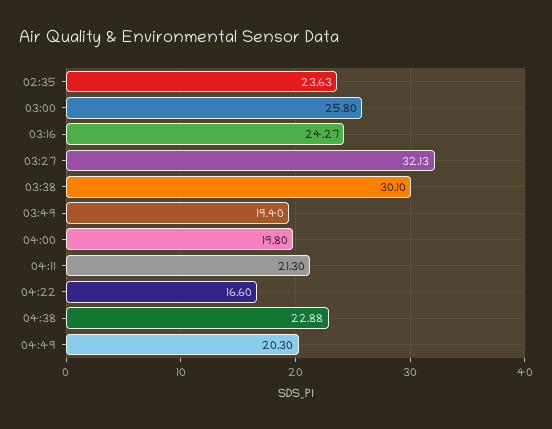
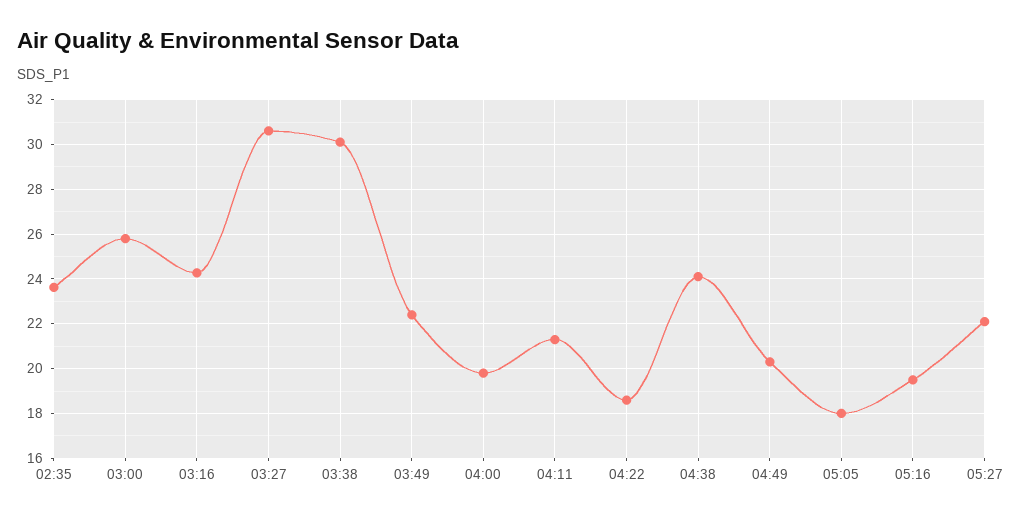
03:27: 32.13 -> 30.5
03:49: 19.4 -> 22.5
04:22: 16.6 -> 18.5
04:38: 22.88 -> 24
05:05: none -> 18
05:16: none -> 19.5
05:27: none -> 22

